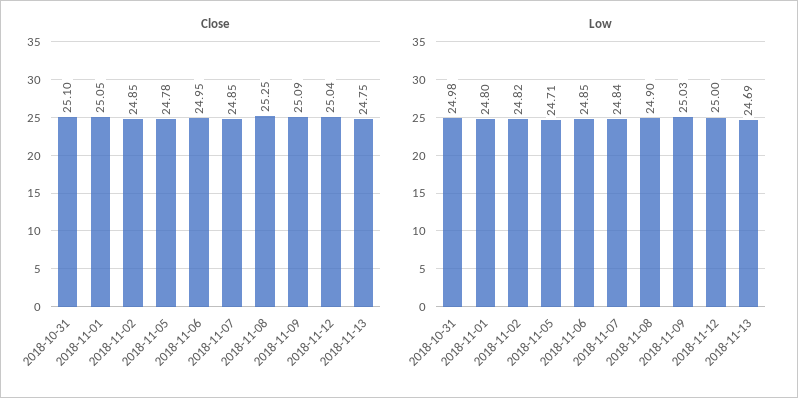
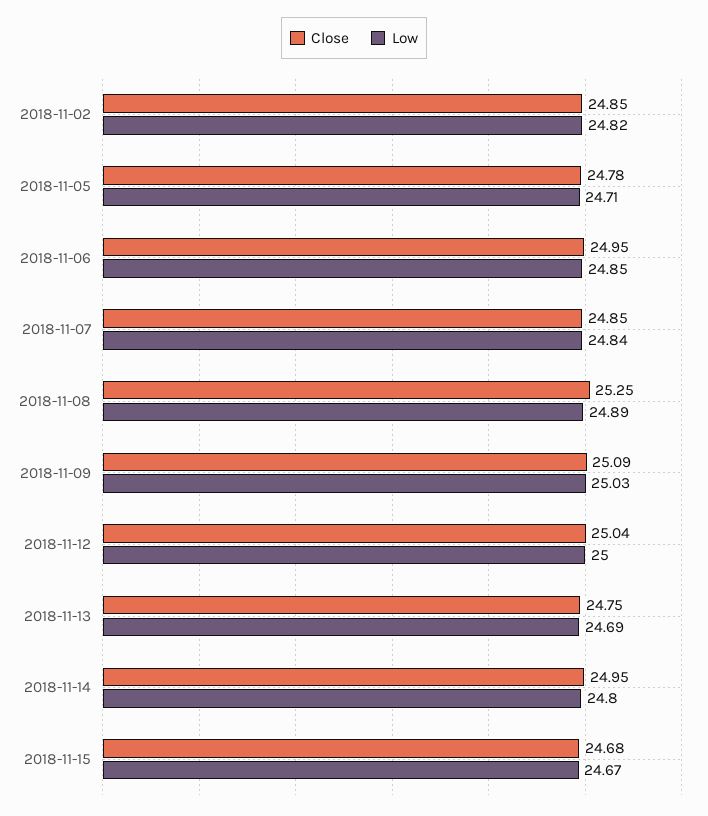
Close, 2018-10-31: 25.1 -> none
Close, 2018-11-01: 25.05 -> none
Low, 2018-10-31: 24.98 -> none
Low, 2018-11-01: 24.8 -> none
Low, 2018-11-08: 24.9 -> 24.89
Close, 2018-11-14: none -> 24.95
Low, 2018-11-14: none -> 24.8
Close, 2018-11-15: none -> 24.68
Low, 2018-11-15: none -> 24.67

